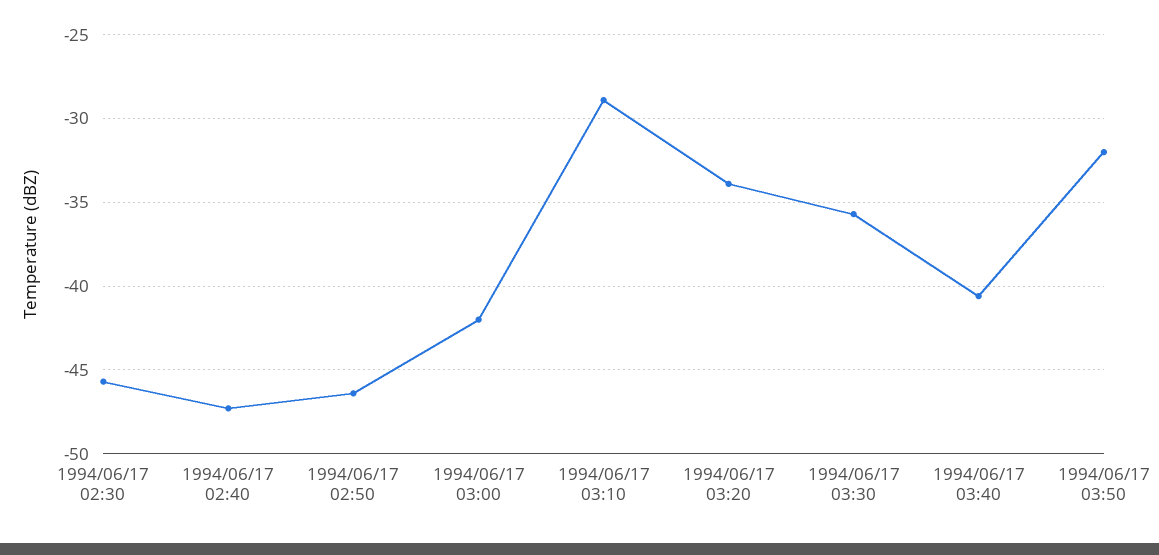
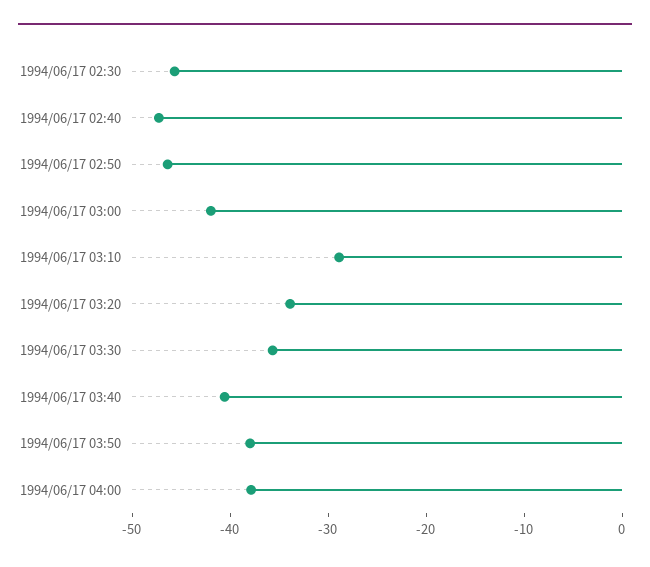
1994/06/17 03:50: -32 -> -38
1994/06/17 04:00: none -> -38

